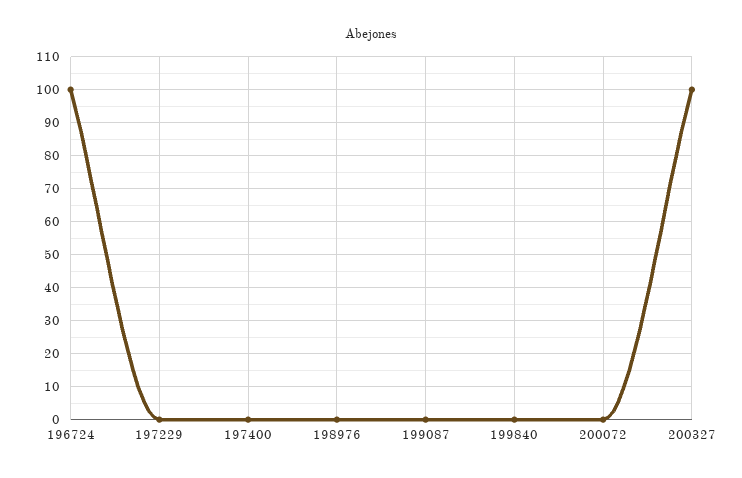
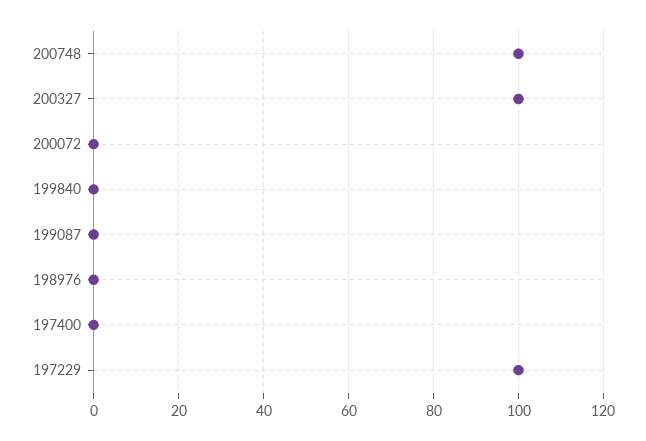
196724: 100 -> none
197229: 0 -> 100
200748: none -> 100

